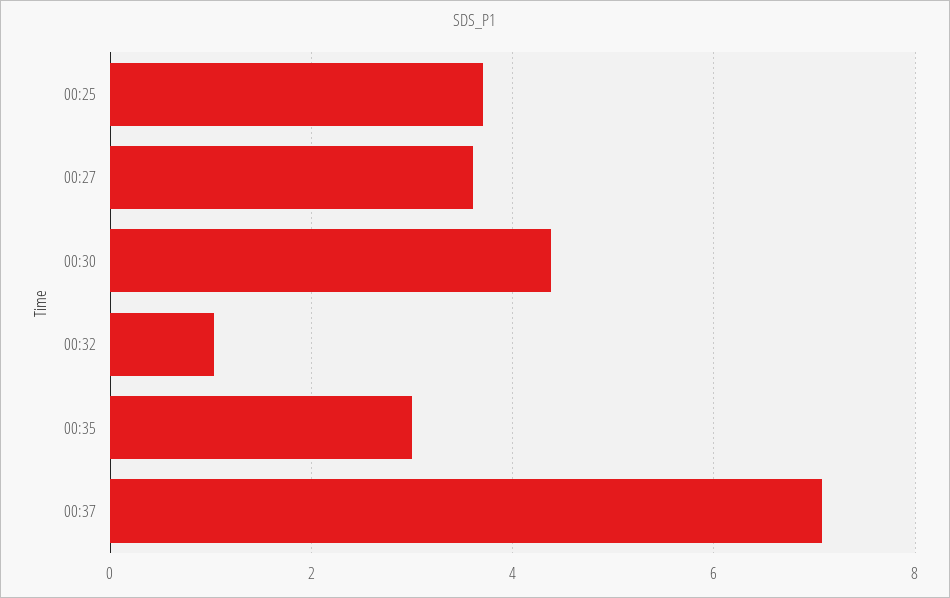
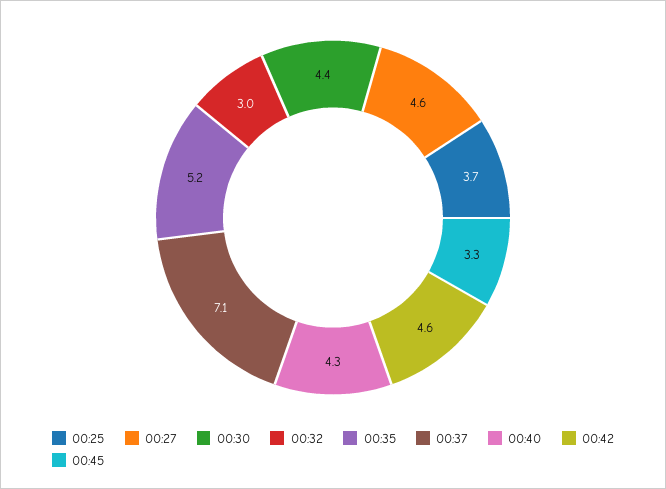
00:27: 3.6 -> 4.6
00:32: 1 -> 3
00:35: 3 -> 5.2
00:40: none -> 4.3
00:42: none -> 4.6
00:45: none -> 3.3

